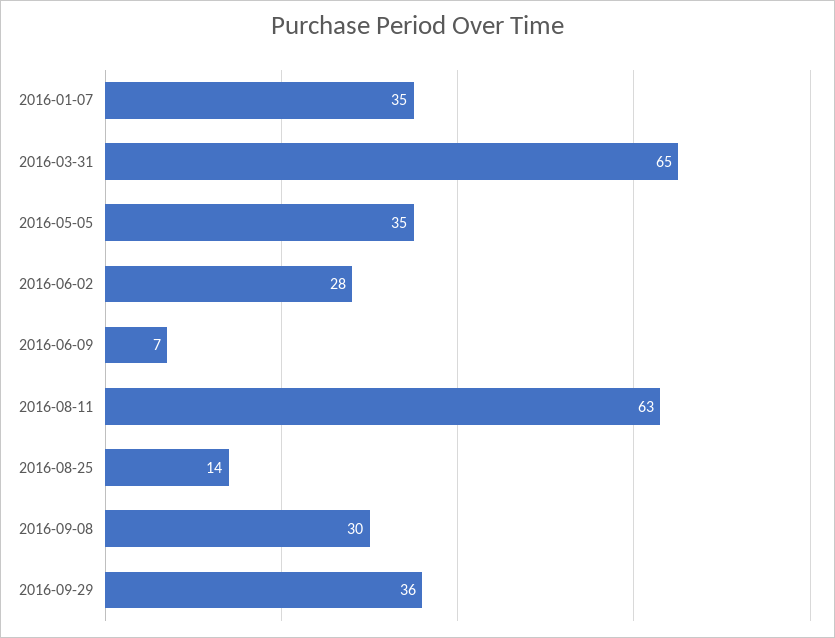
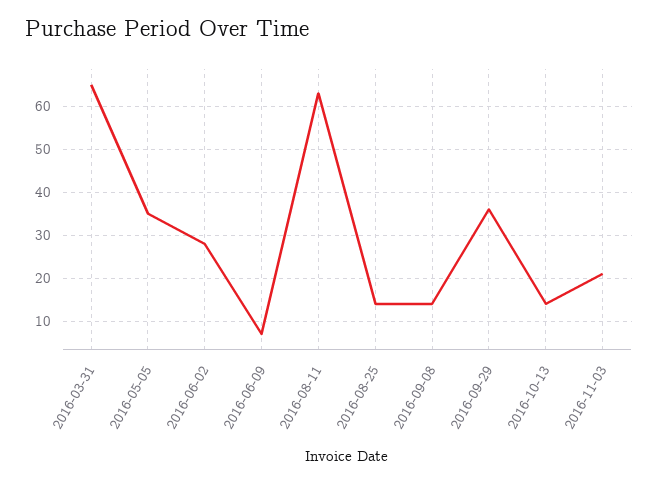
2016-01-07: 35 -> none
2016-09-08: 30 -> 15
2016-10-13: none -> 15
2016-11-03: none -> 20

